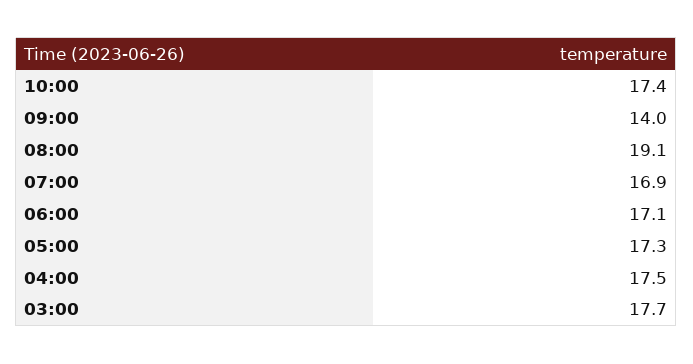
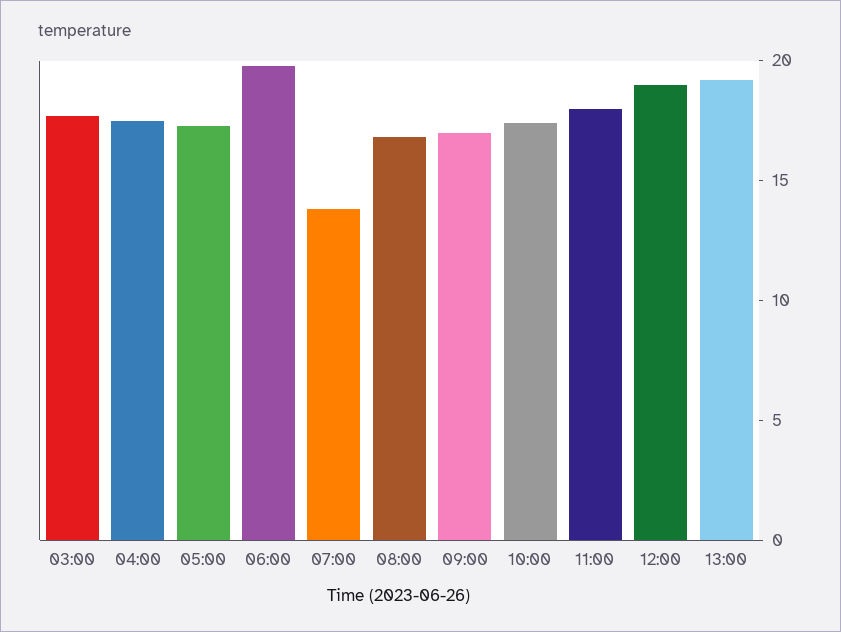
09:00: 14 -> 17
08:00: 19.1 -> 17
07:00: 16.9 -> 14
06:00: 17.1 -> 20
11:00: none -> 18
12:00: none -> 19
13:00: none -> 19

